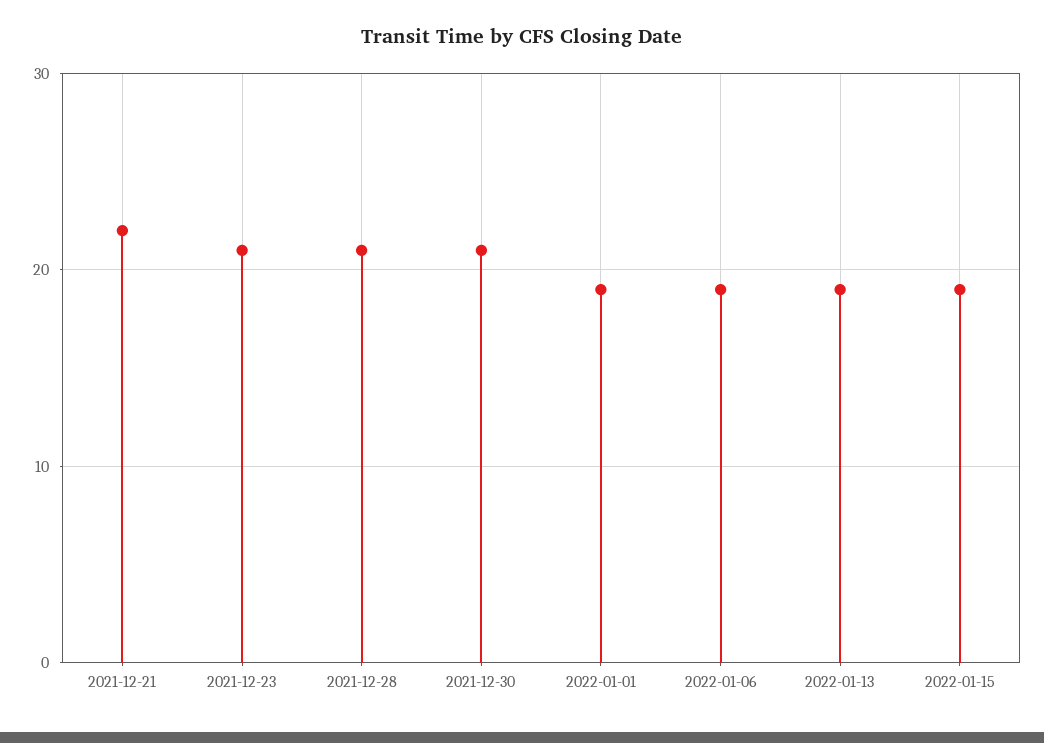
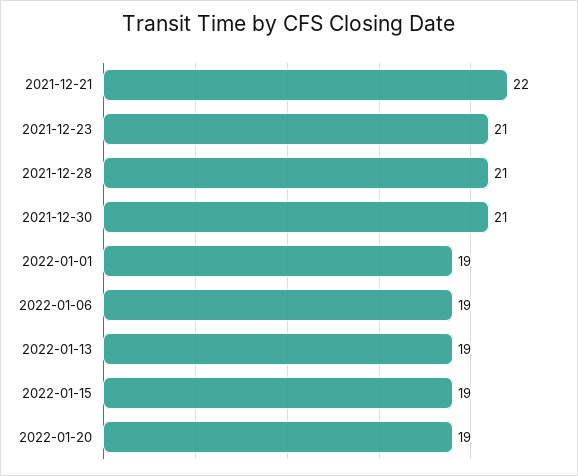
2022-01-20: none -> 19

